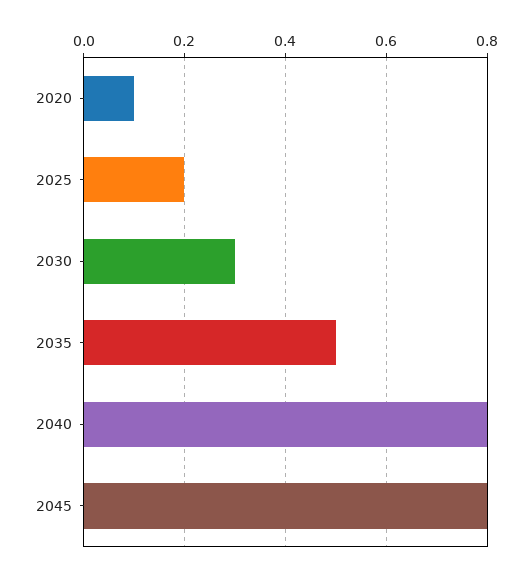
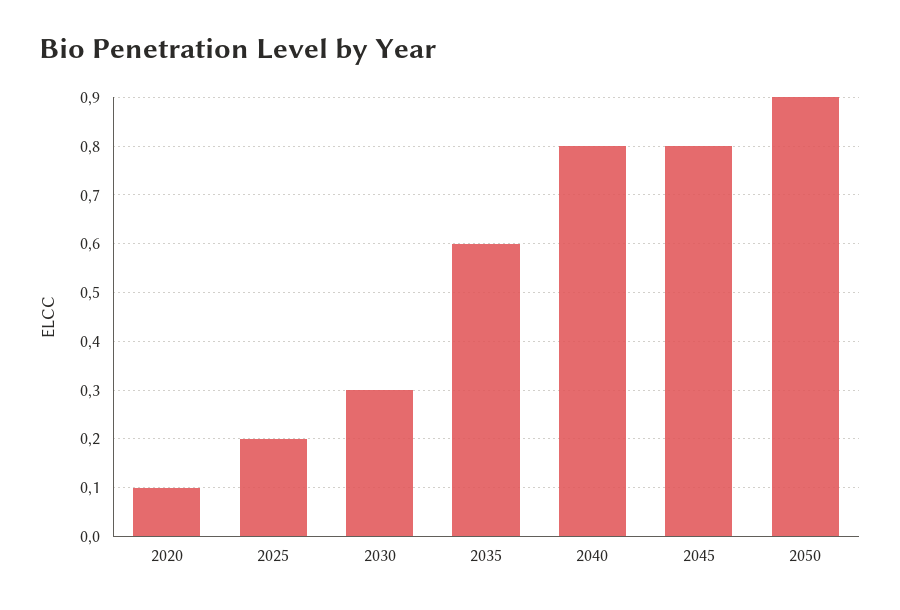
2035: 0.5 -> 0.6
2050: none -> 0.9

